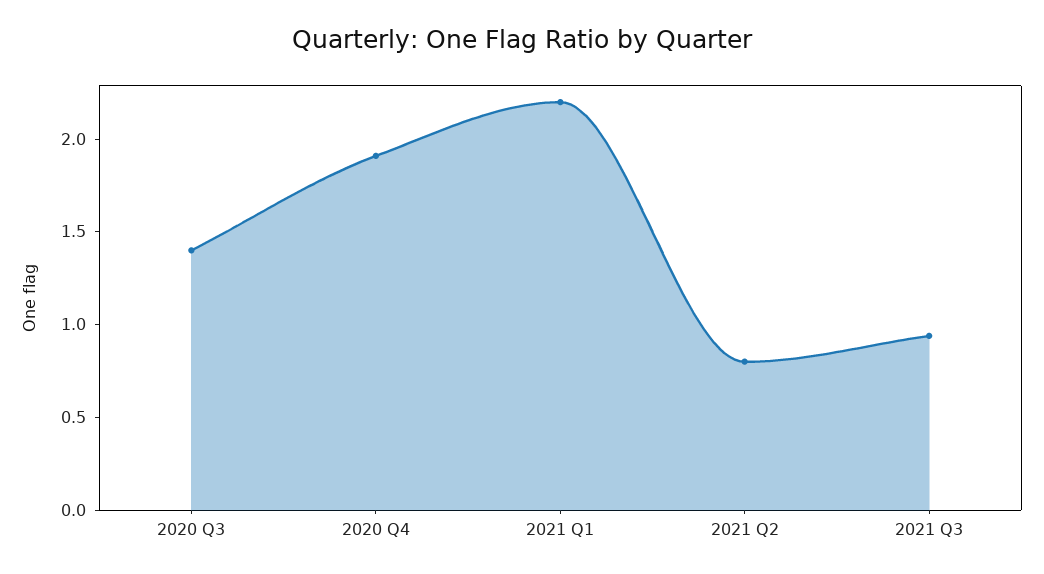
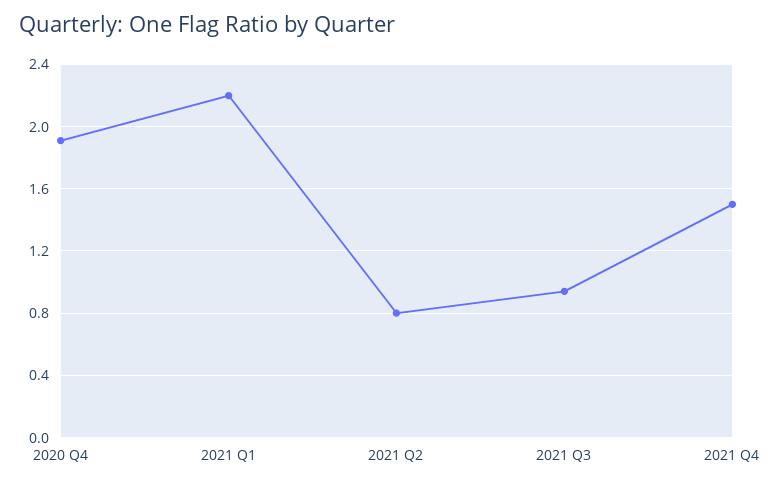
2020 Q3: 1.4 -> none
2021 Q4: none -> 1.5

